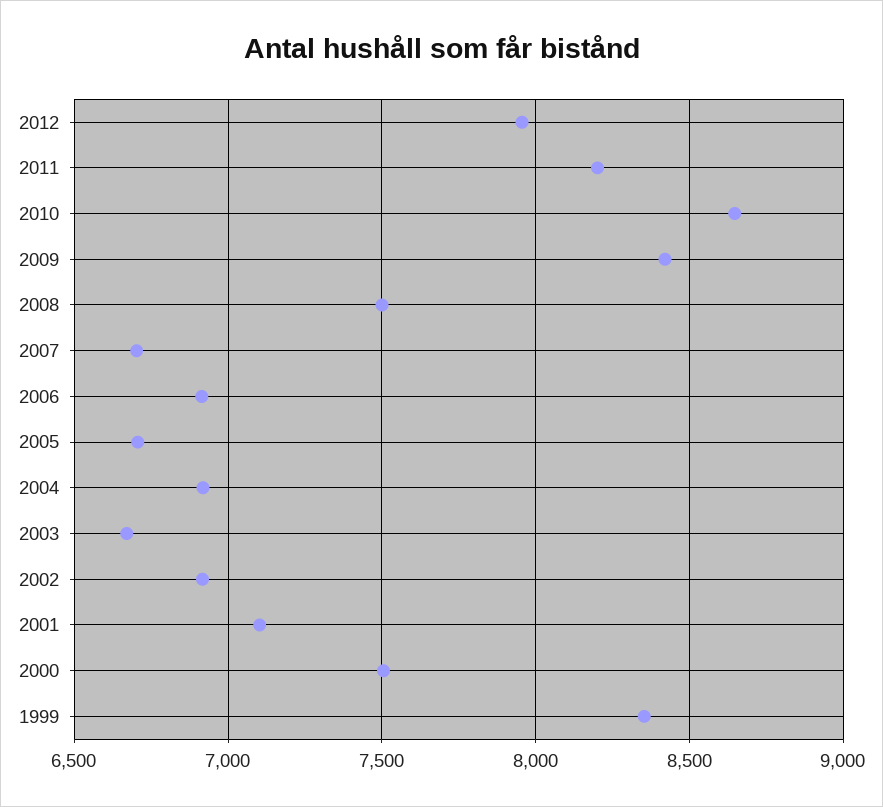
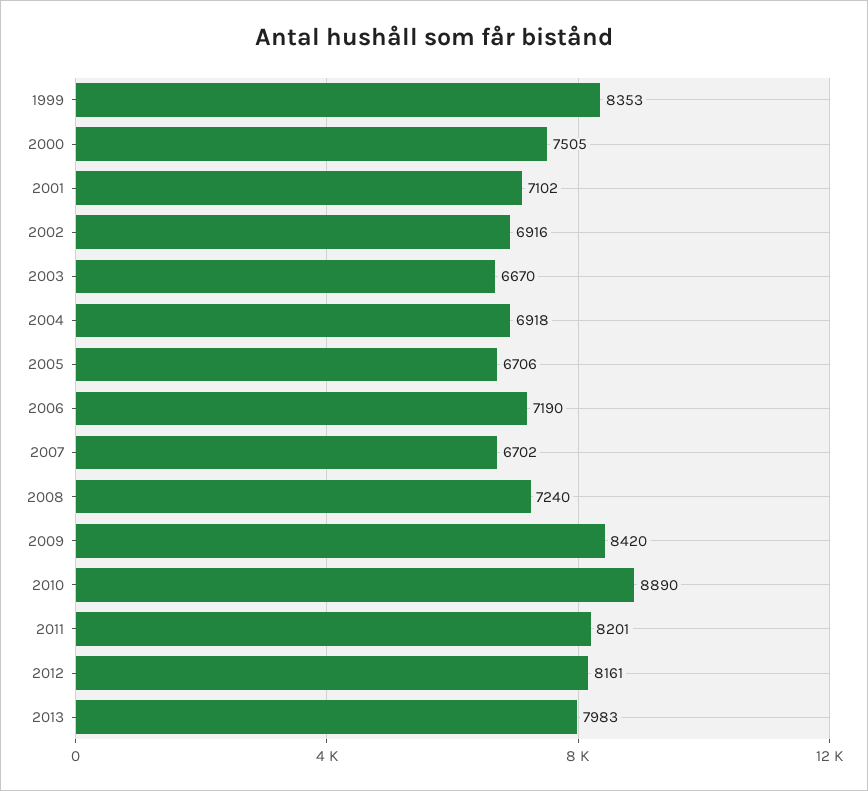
2012: 7950 -> 8161
2010: 8650 -> 8890
2008: 7500 -> 7240
2006: 6900 -> 7190
2013: none -> 7983

